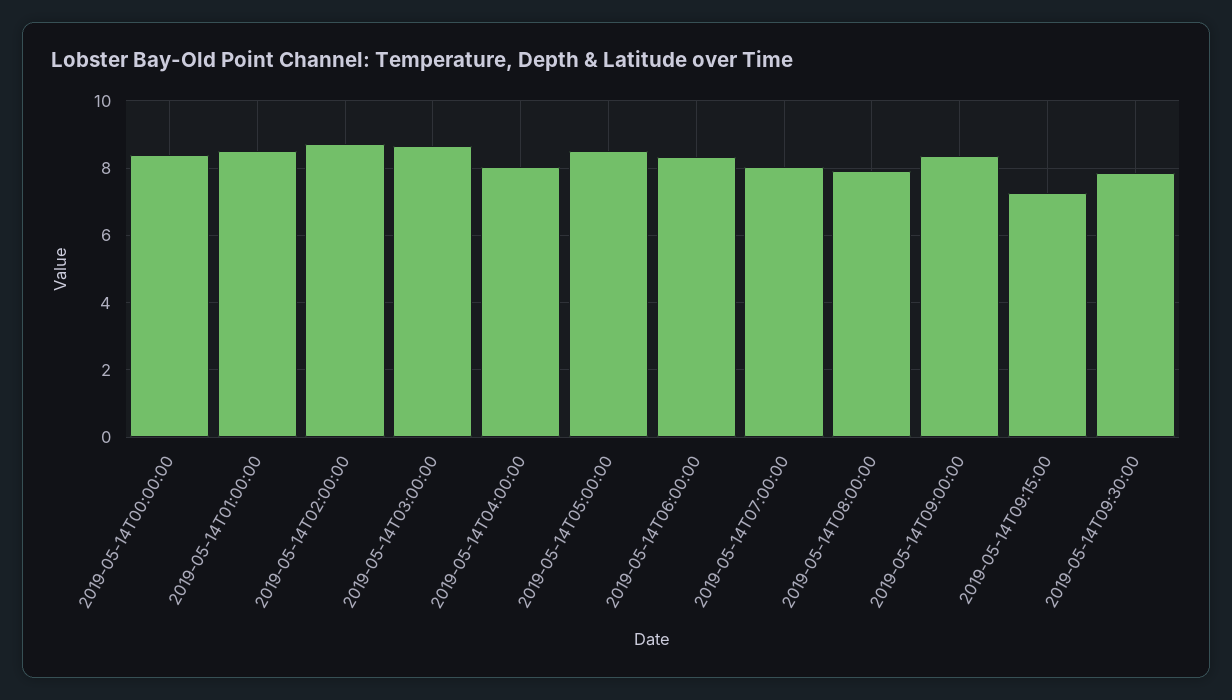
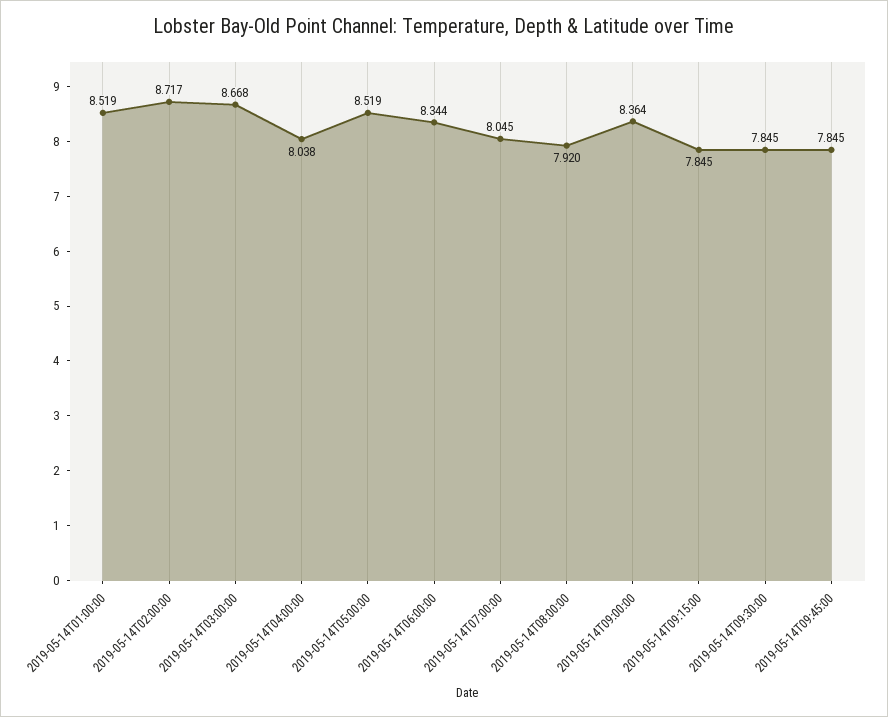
2019-05-14T00:00:00: 8.4 -> none
2019-05-14T09:15:00: 7.2 -> 7.845
2019-05-14T09:45:00: none -> 7.845

